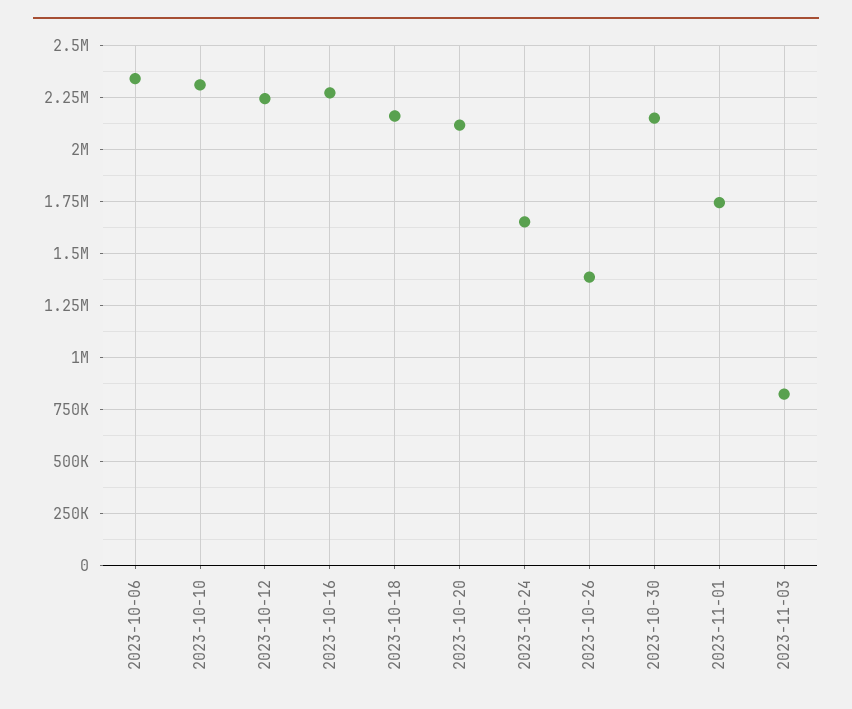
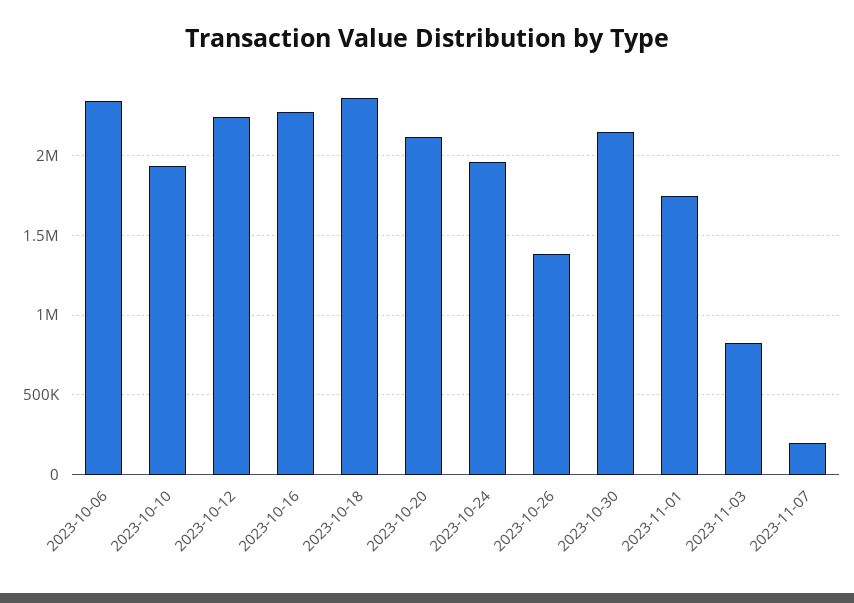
2023-10-10: 2300000 -> 1950000
2023-10-18: 2150000 -> 2350000
2023-10-24: 1650000 -> 1950000
2023-11-07: none -> 200000

